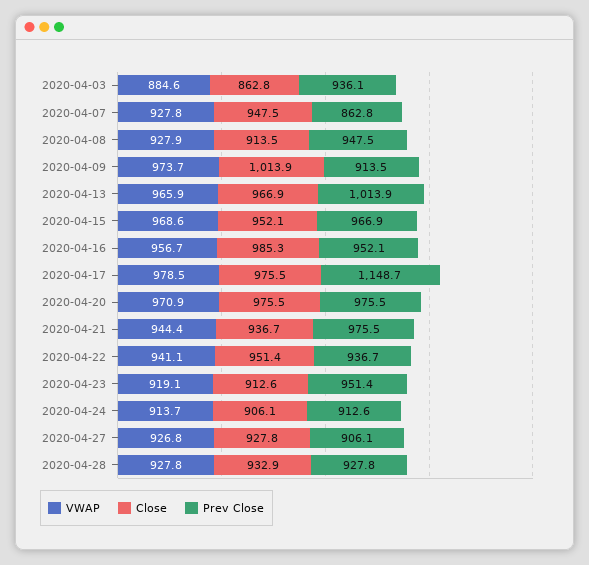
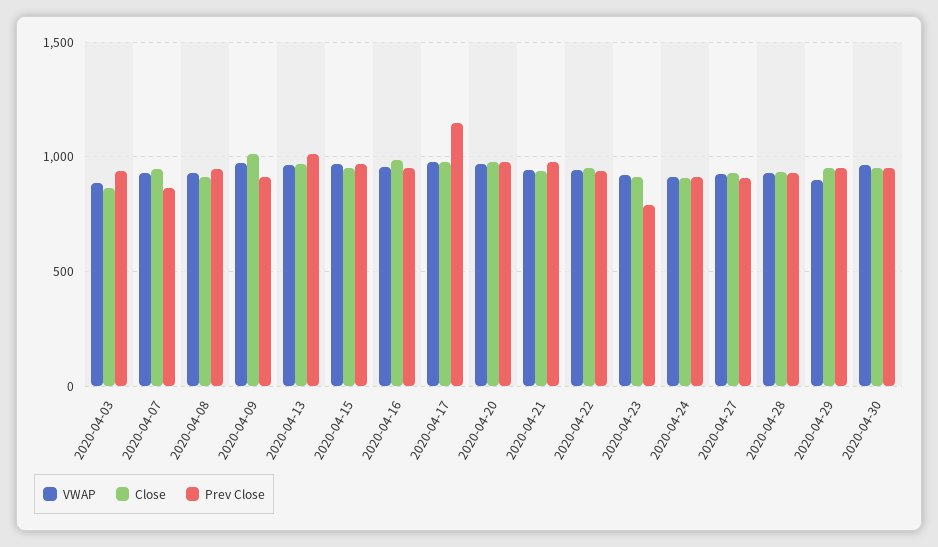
Prev Close, 2020-04-23: 951.4 -> 800
VWAP, 2020-04-29: none -> 900
Close, 2020-04-29: none -> 950
Prev Close, 2020-04-29: none -> 950
VWAP, 2020-04-30: none -> 950
Close, 2020-04-30: none -> 950
Prev Close, 2020-04-30: none -> 950

